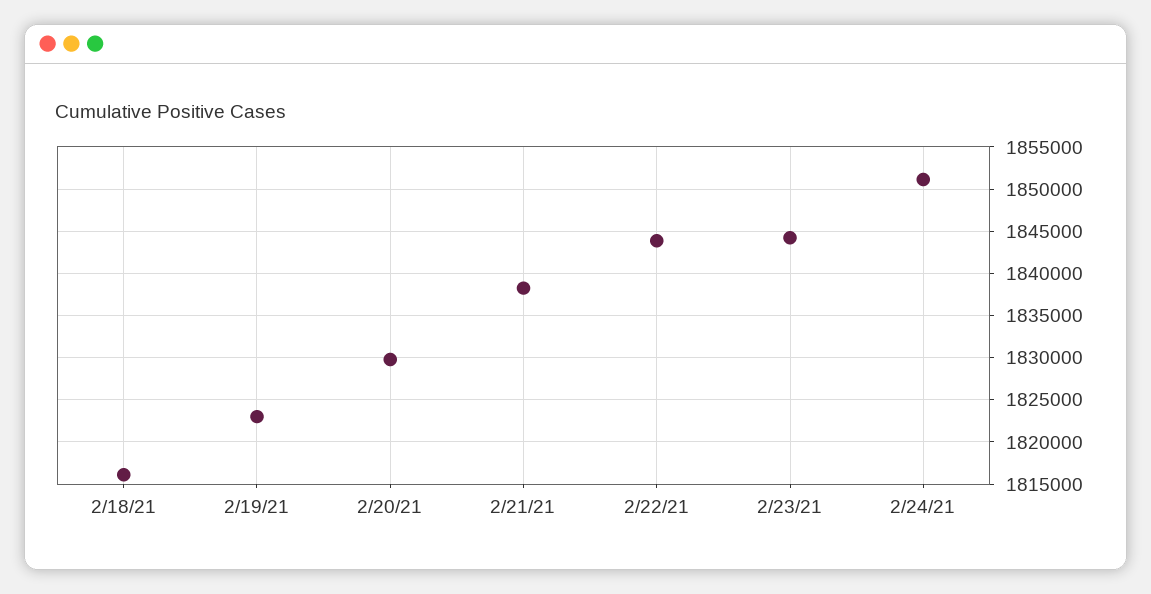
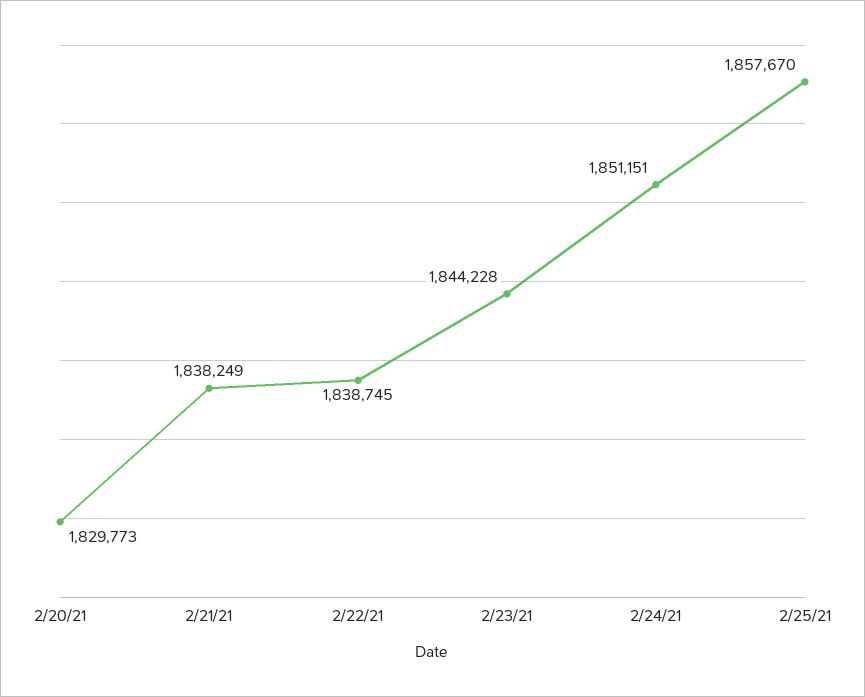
2/18/21: 1816000 -> none
2/19/21: 1823000 -> none
2/22/21: 1844000 -> 1838745
2/25/21: none -> 1857670

